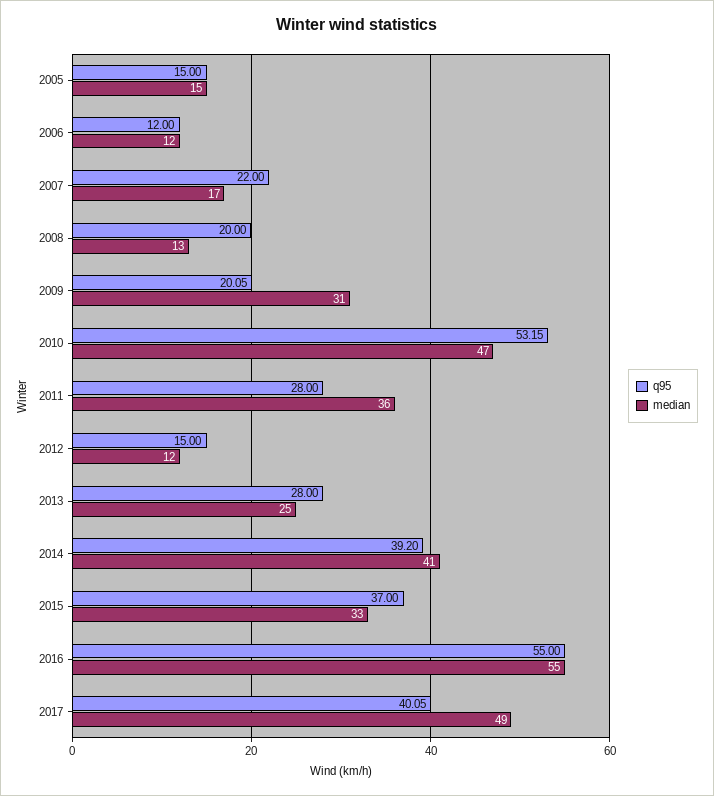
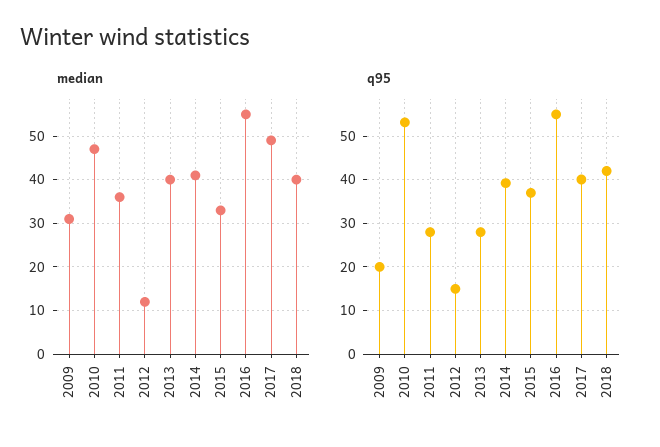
q95, 2005: 15 -> none
median, 2005: 15 -> none
q95, 2006: 12 -> none
median, 2006: 12 -> none
q95, 2007: 22 -> none
median, 2007: 17 -> none
q95, 2008: 20 -> none
median, 2008: 13 -> none
median, 2013: 25 -> 40
median, 2018: none -> 40
q95, 2018: none -> 42

